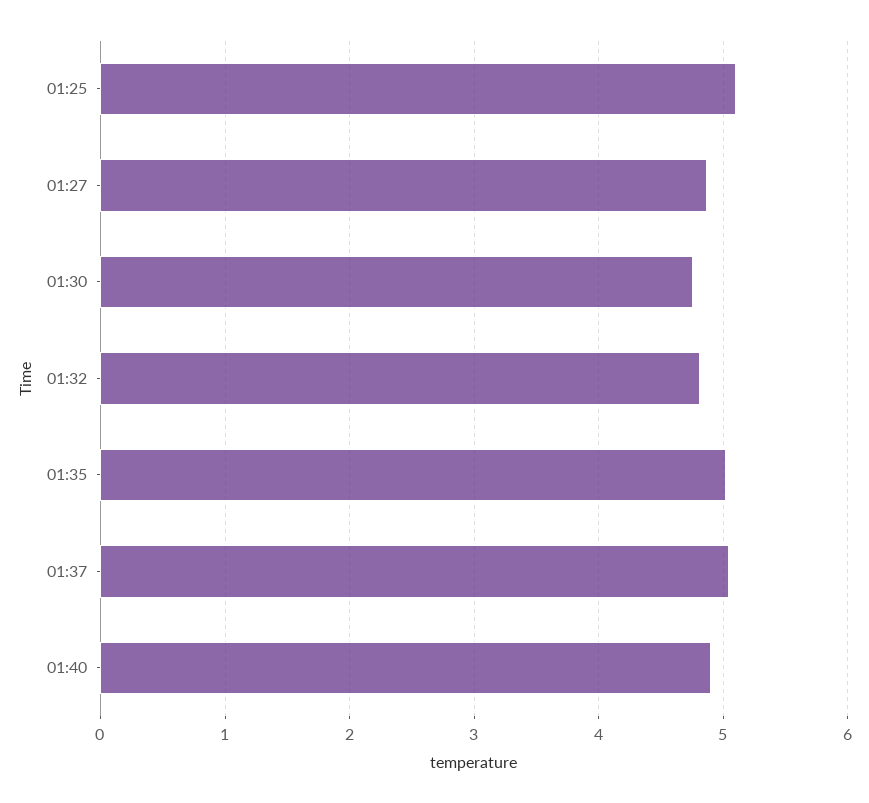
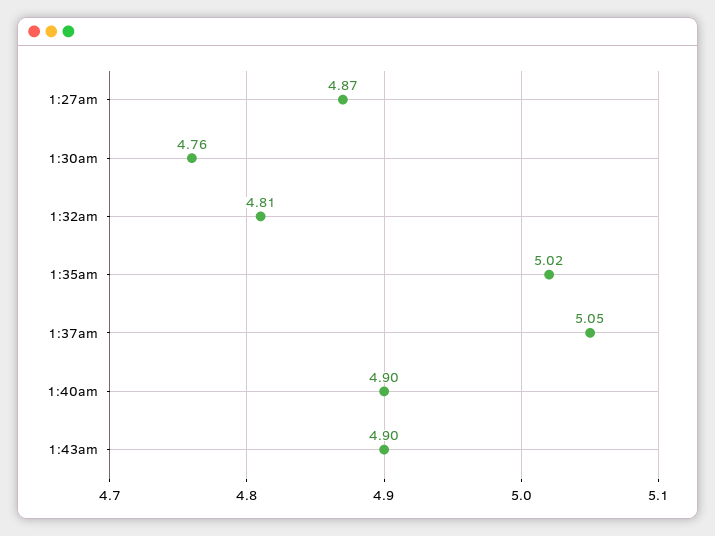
01:25: 5.1 -> none
1:43am: none -> 4.9

